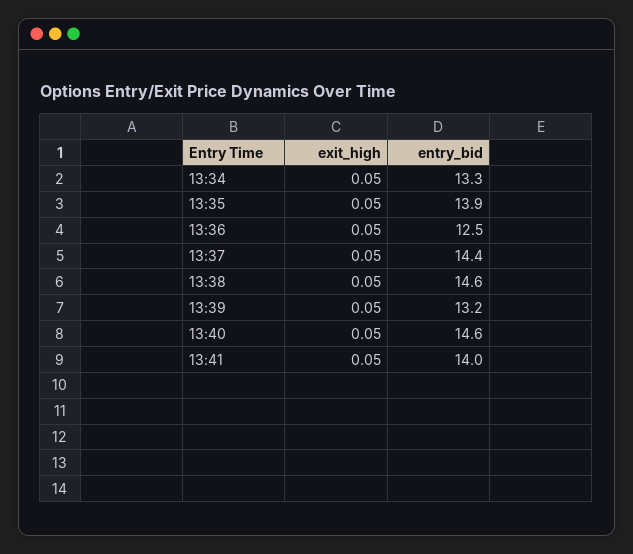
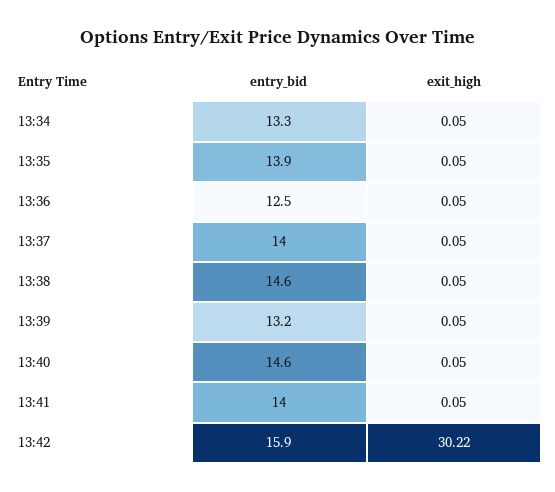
entry_bid, 13:37: 14.4 -> 14
entry_bid, 13:42: none -> 15.9
exit_high, 13:42: none -> 30.22

